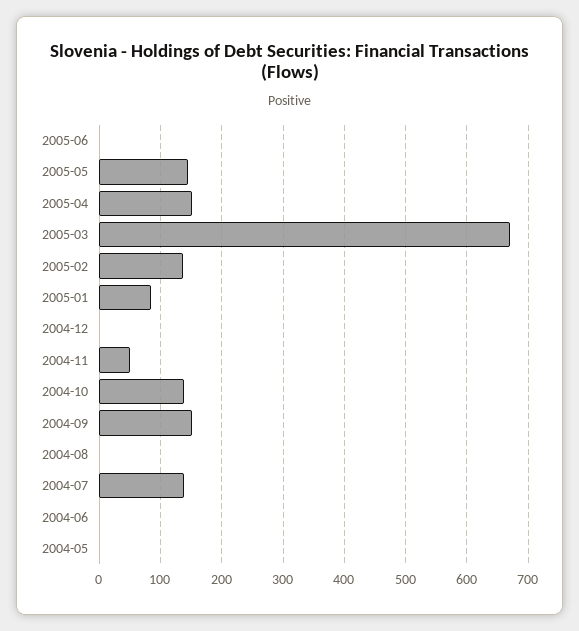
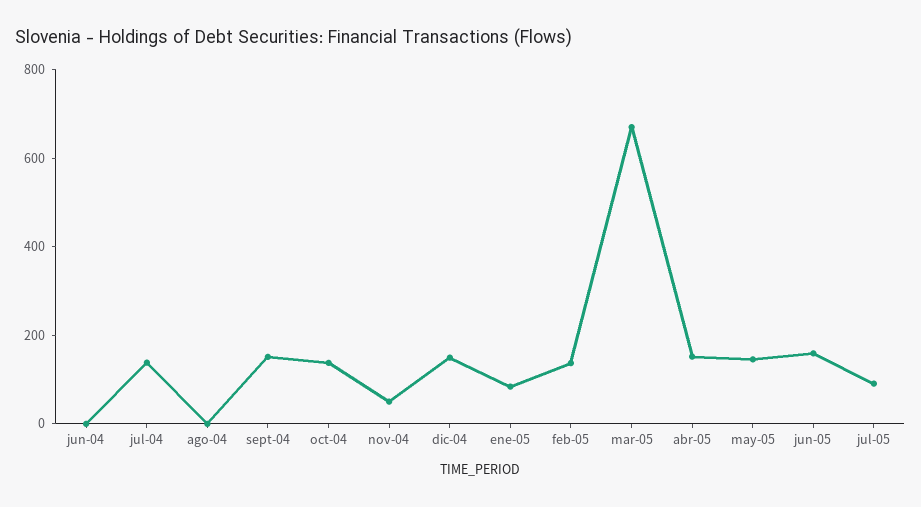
2005-06: 0 -> 150
2004-12: 0 -> 150
2004-05: 0 -> none
jul-05: none -> 100

